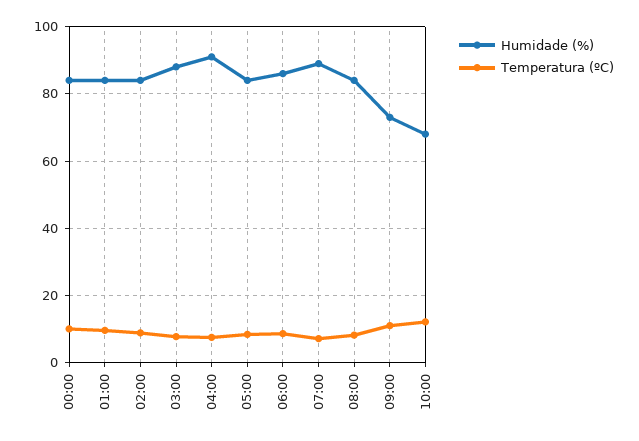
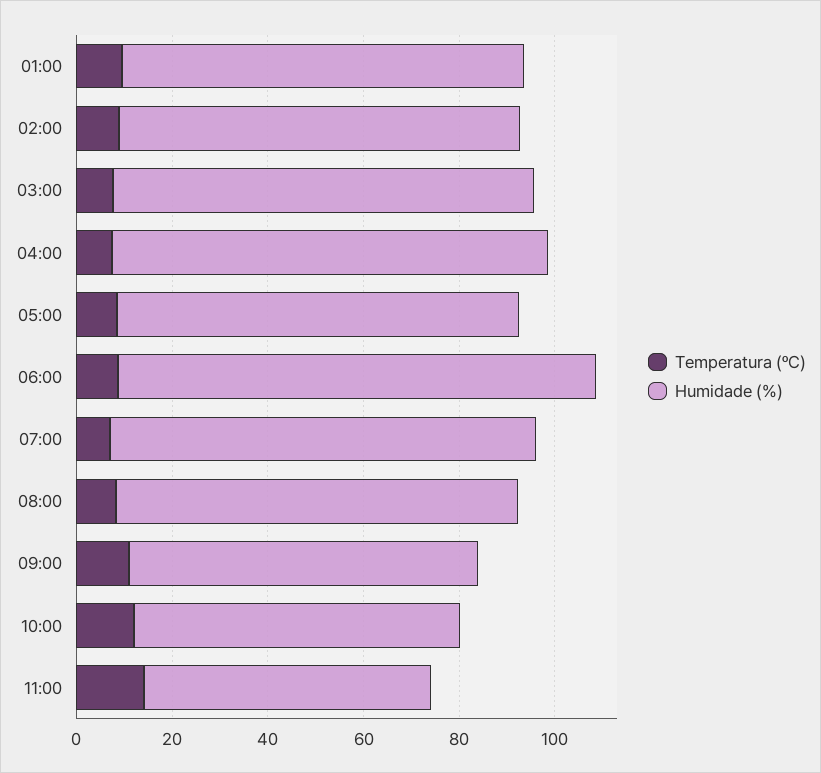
Humidade (%), 00:00: 84 -> none
Temperatura (ºC), 00:00: 10 -> none
Humidade (%), 06:00: 86 -> 100
Temperatura (ºC), 11:00: none -> 15
Humidade (%), 11:00: none -> 60

